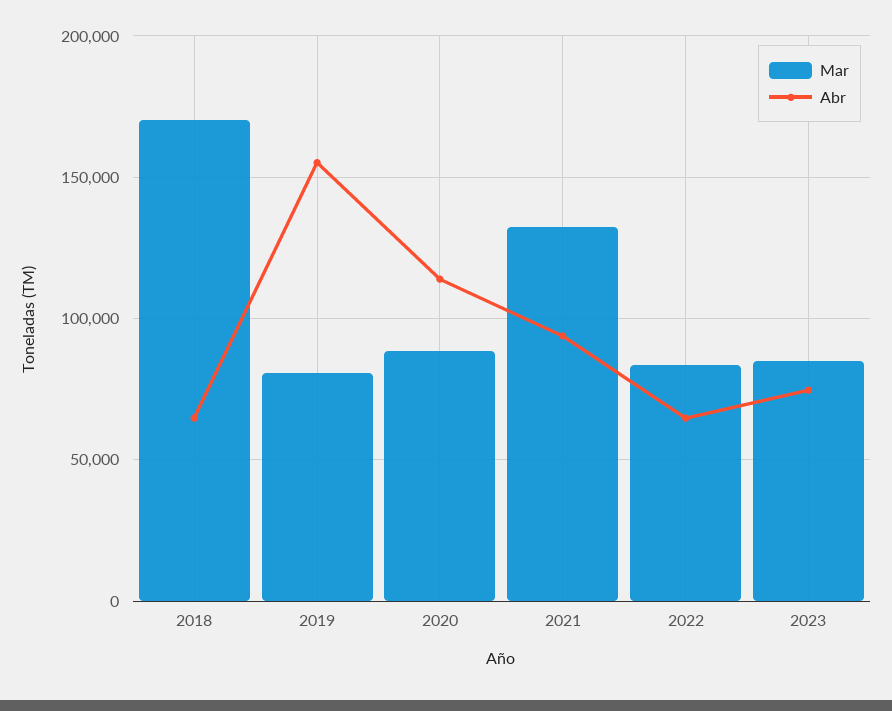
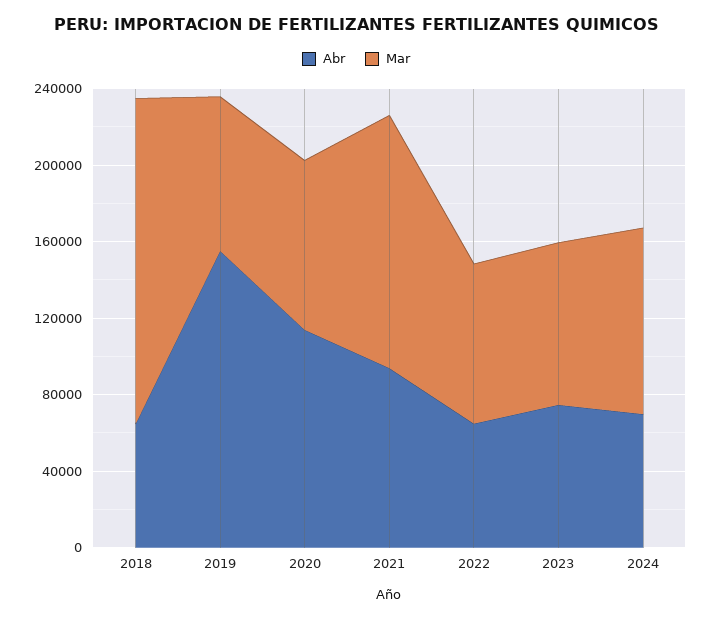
Abr, 2024: none -> 70000
Mar, 2024: none -> 100000

